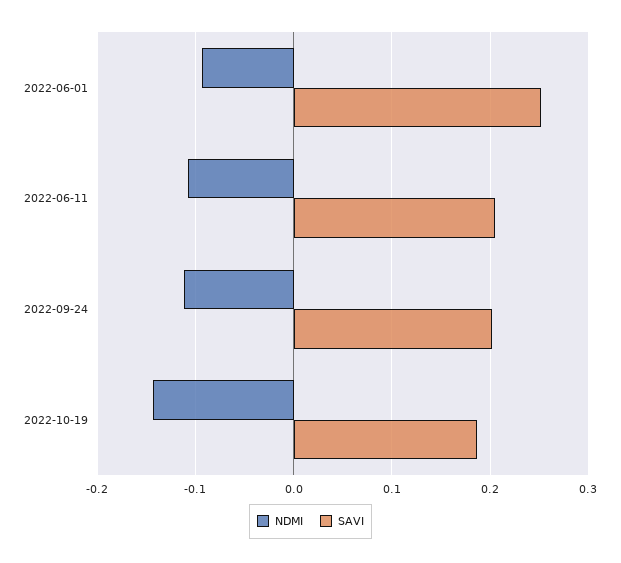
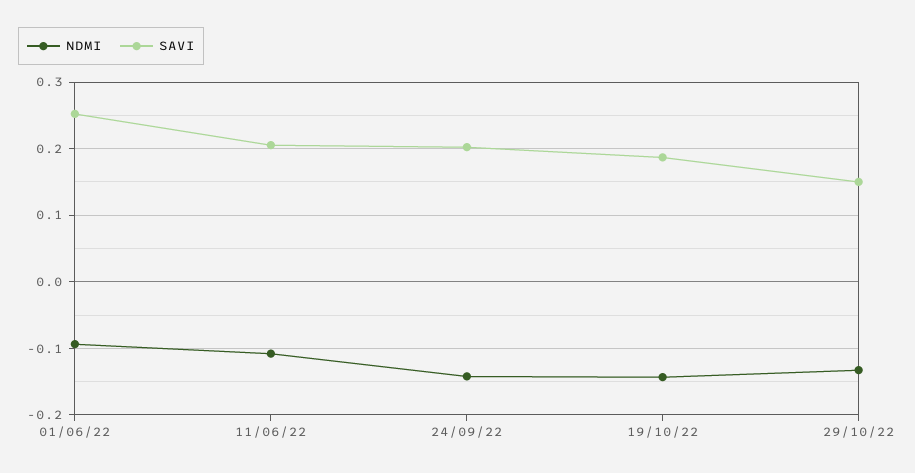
NDMI, 2022-09-24: -0.11 -> -0.14
NDMI, 29/10/22: none -> -0.13
SAVI, 29/10/22: none -> 0.15

